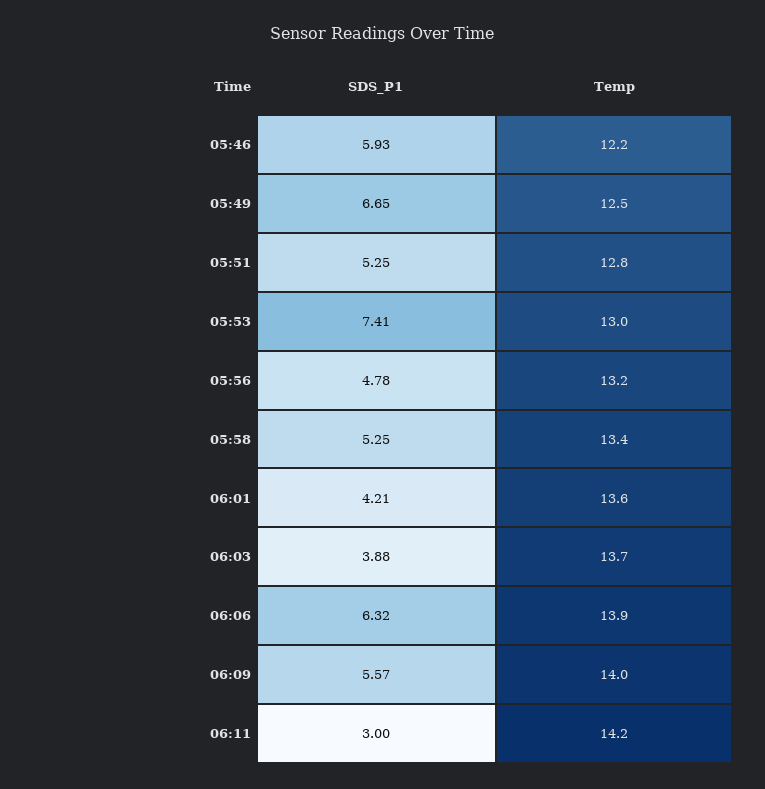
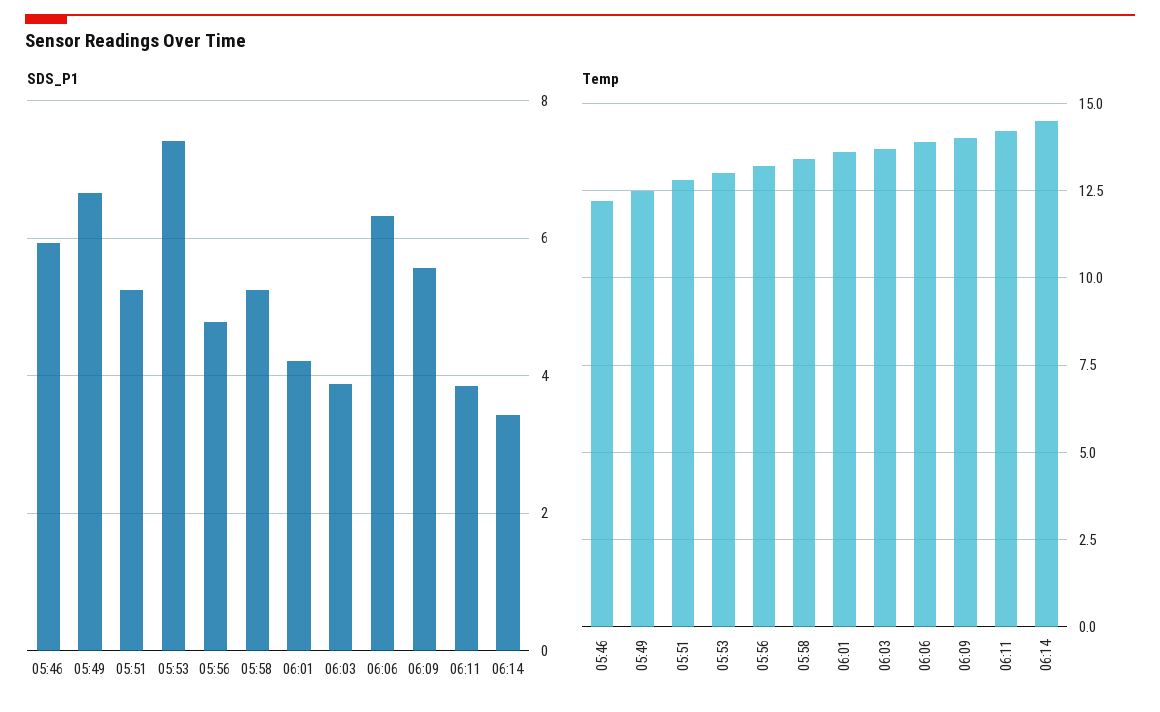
SDS_P1, 06:11: 3 -> 3.8
SDS_P1, 06:14: none -> 3.4
Temp, 06:14: none -> 14.5

